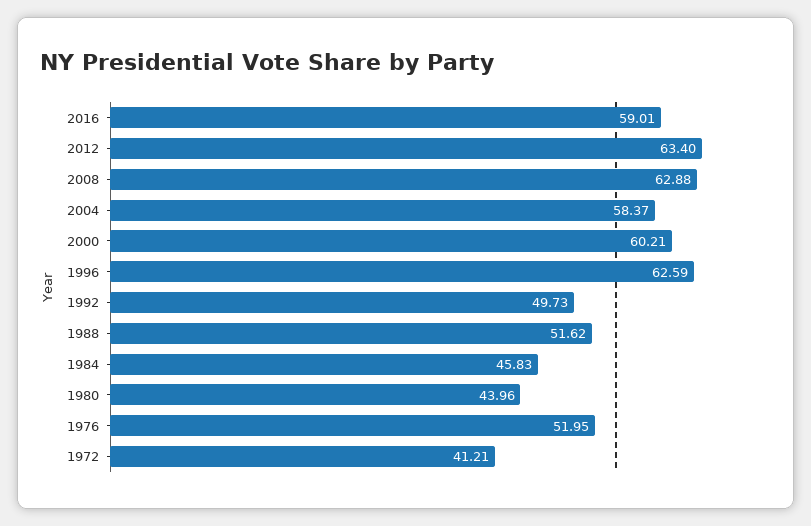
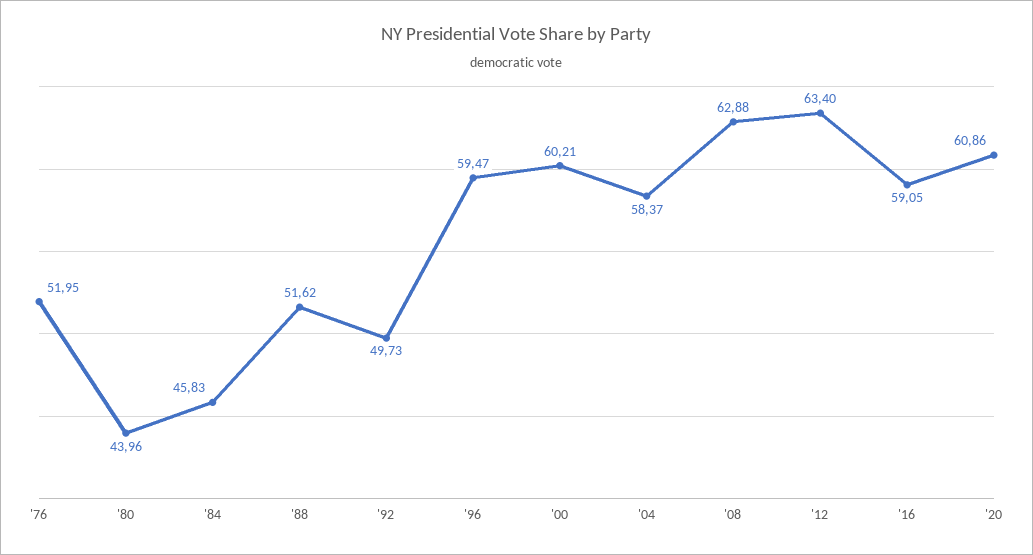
2016: 59.01 -> 59.05
1996: 62.59 -> 59.47
1972: 41.21 -> none
'20: none -> 60.86

